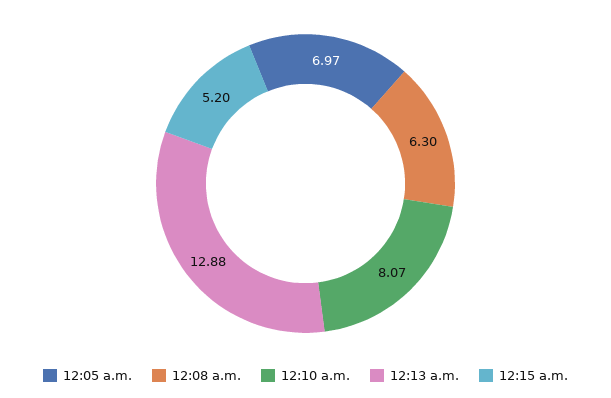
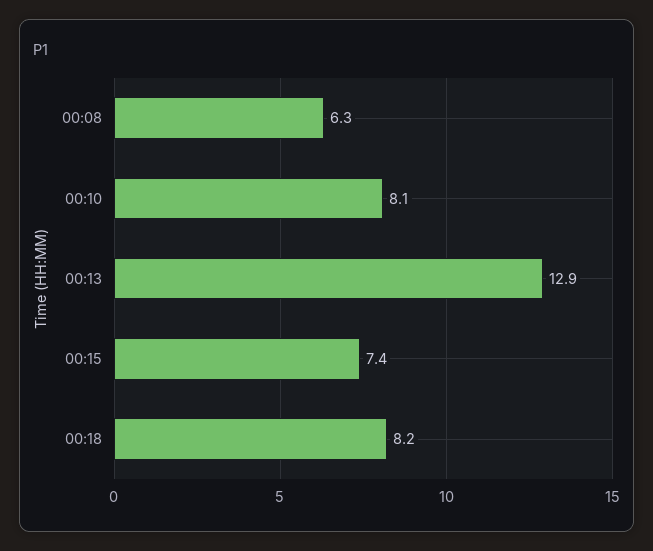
12:05 a.m.: 6.97 -> none
12:15 a.m.: 5.2 -> 7.4
00:18: none -> 8.2

